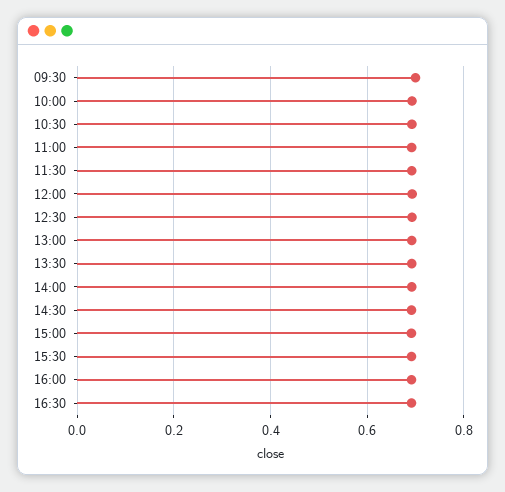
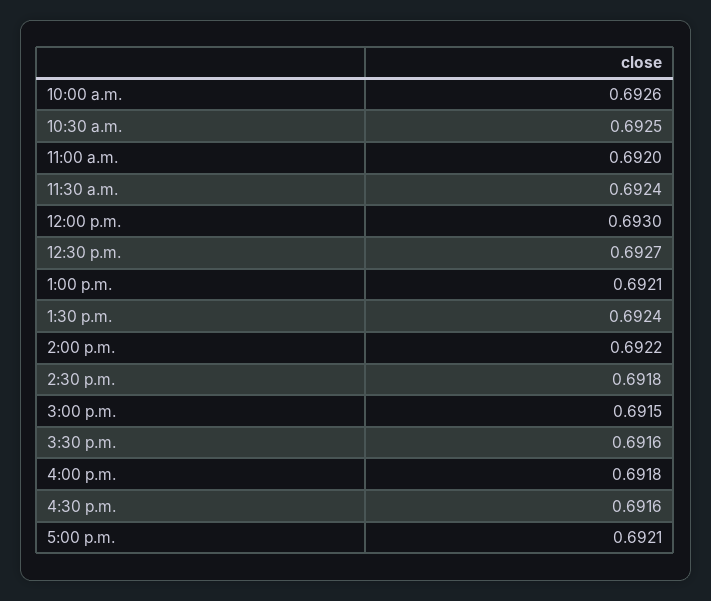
09:30: 0.7 -> none
5:00 p.m.: none -> 0.6921

